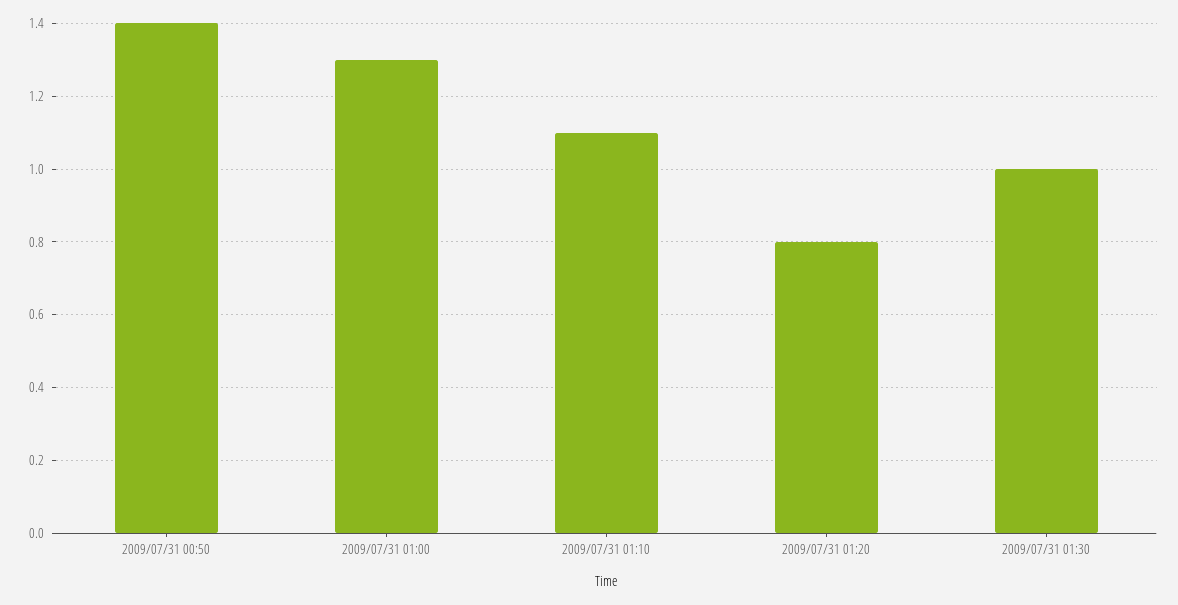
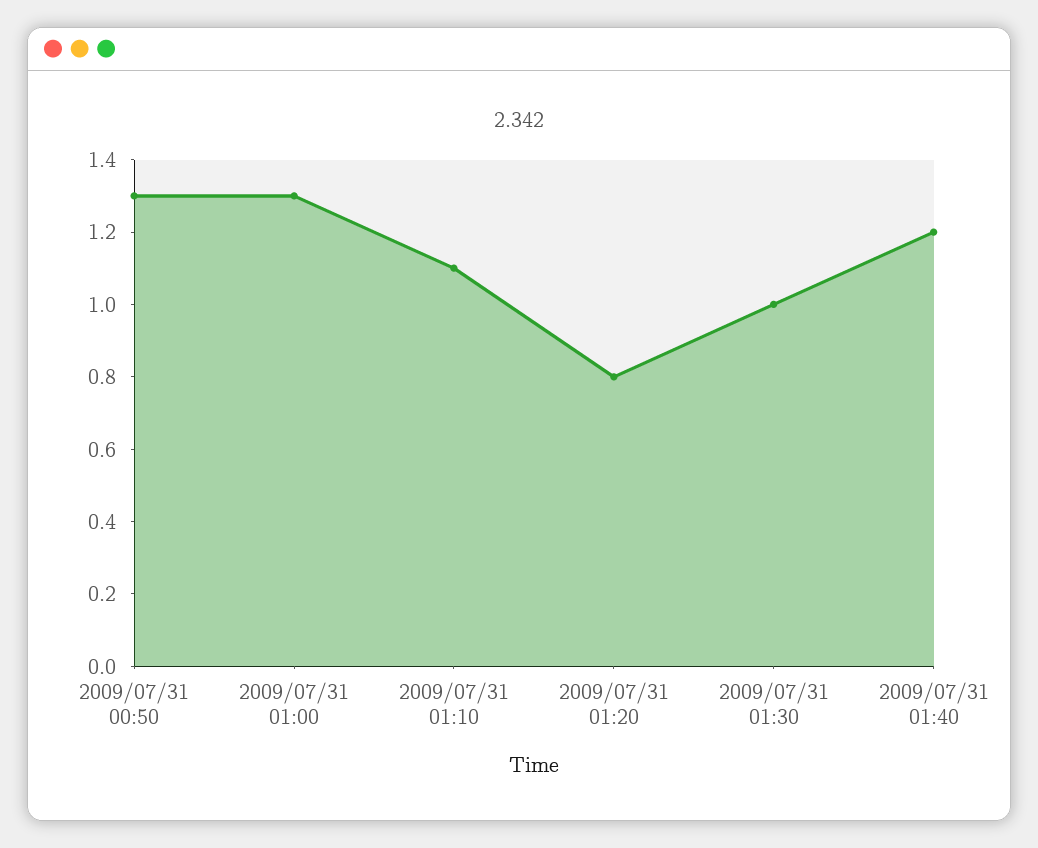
2009/07/31 00:50: 1.4 -> 1.3
2009/07/31 01:40: none -> 1.2

